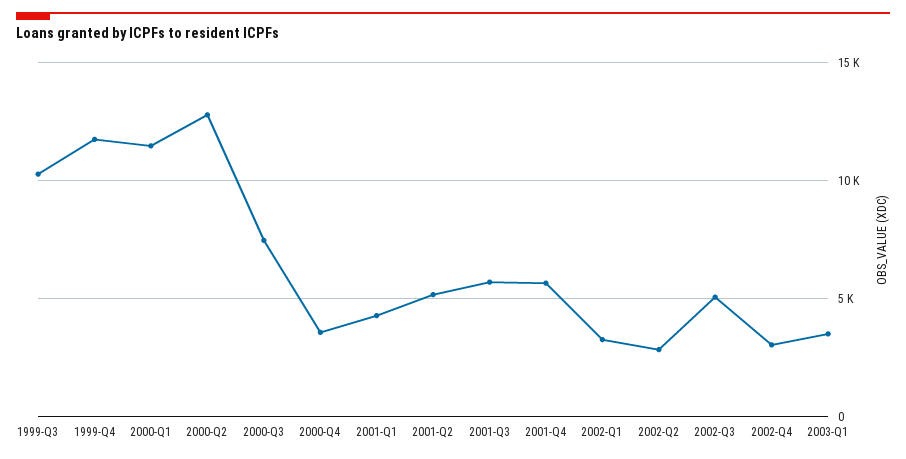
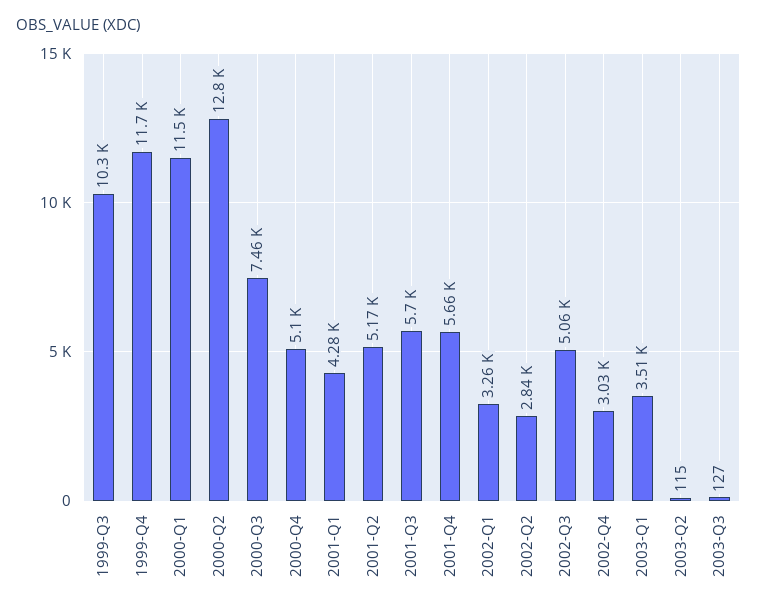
2000-Q4: 3500 -> 5100
2003-Q2: none -> 115
2003-Q3: none -> 127

